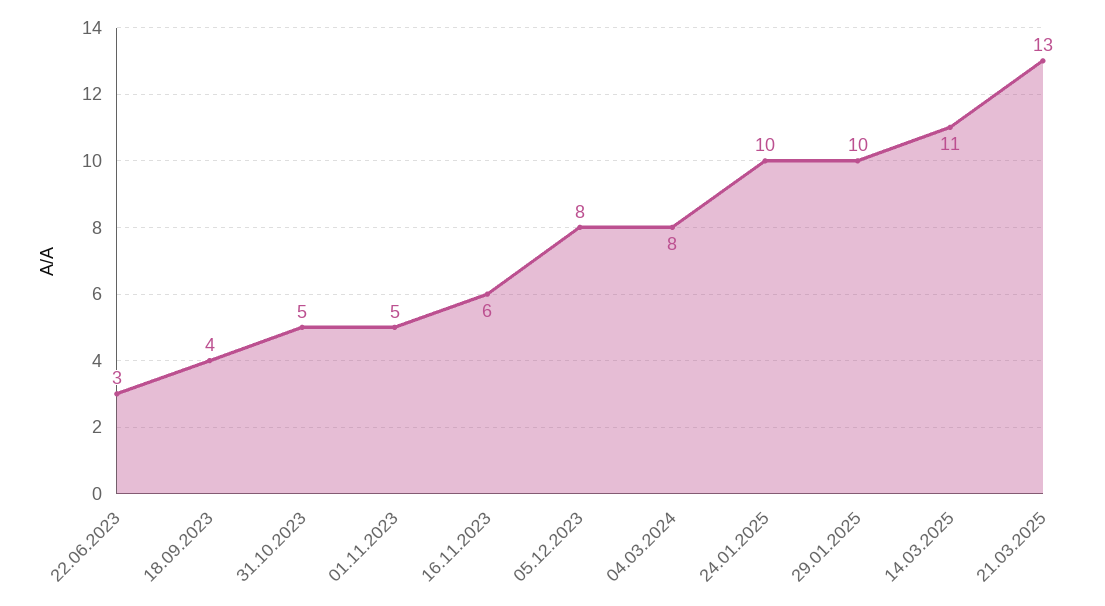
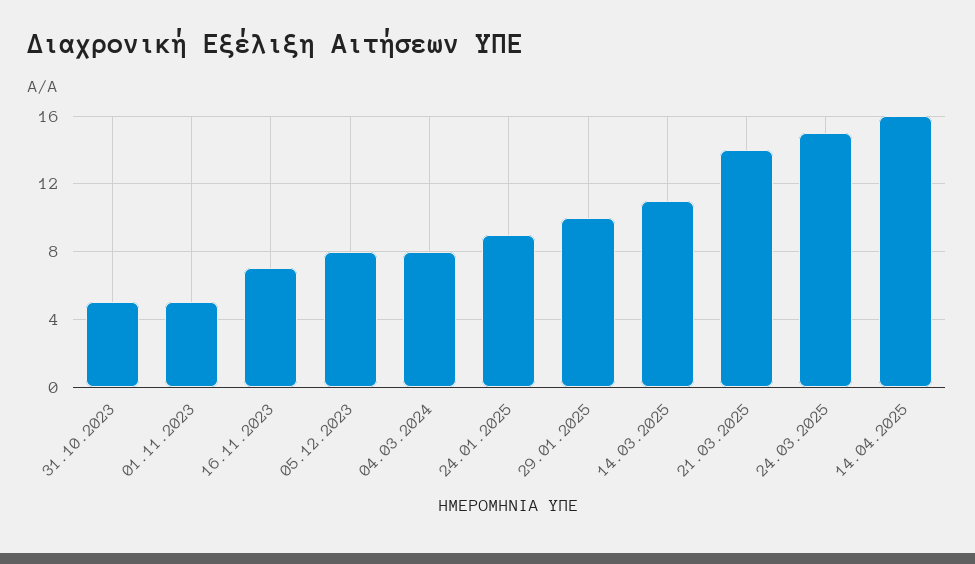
22.06.2023: 3 -> none
18.09.2023: 4 -> none
16.11.2023: 6 -> 7
24.01.2025: 10 -> 9
21.03.2025: 13 -> 14
24.03.2025: none -> 15
14.04.2025: none -> 16

